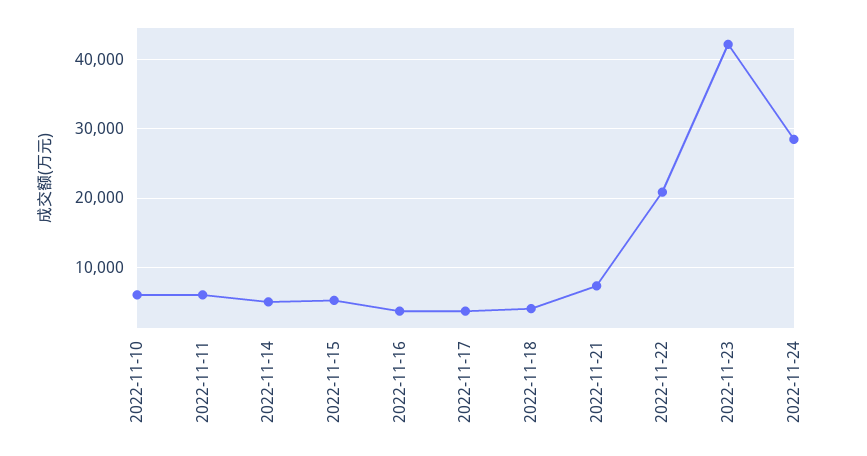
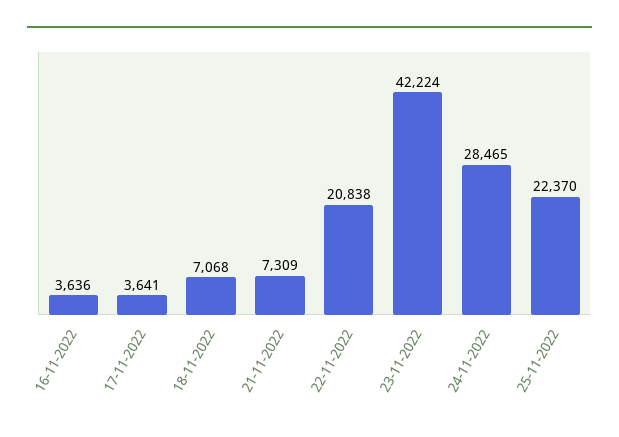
2022-11-10: 6000 -> none
2022-11-11: 6000 -> none
2022-11-14: 5000 -> none
2022-11-15: 5000 -> none
2022-11-18: 4000 -> 7068
25-11-2022: none -> 22370

